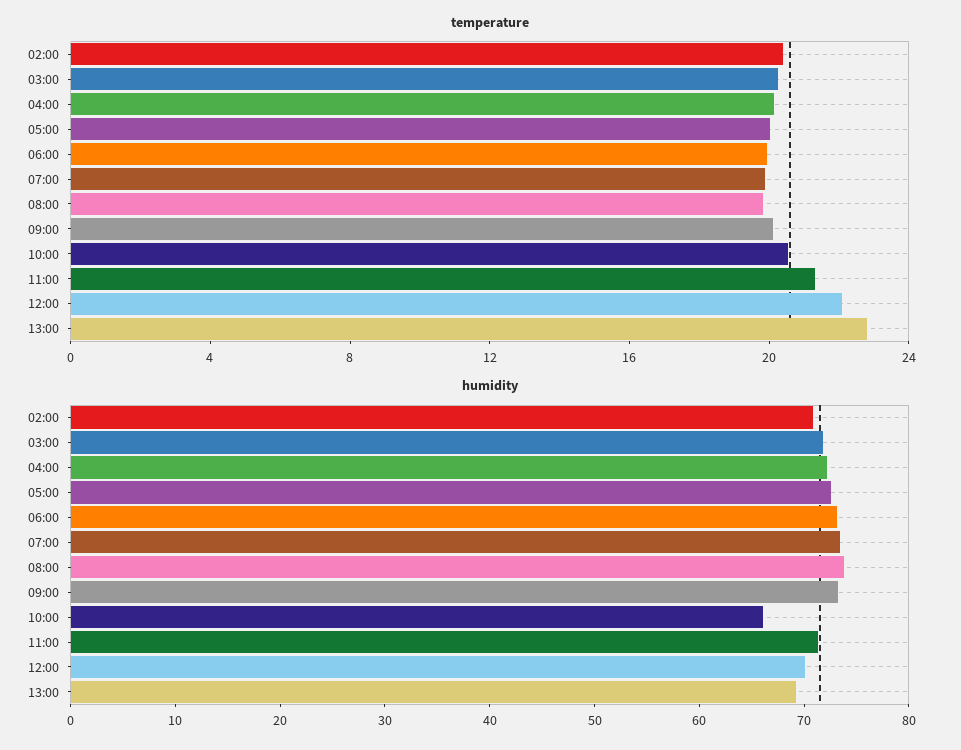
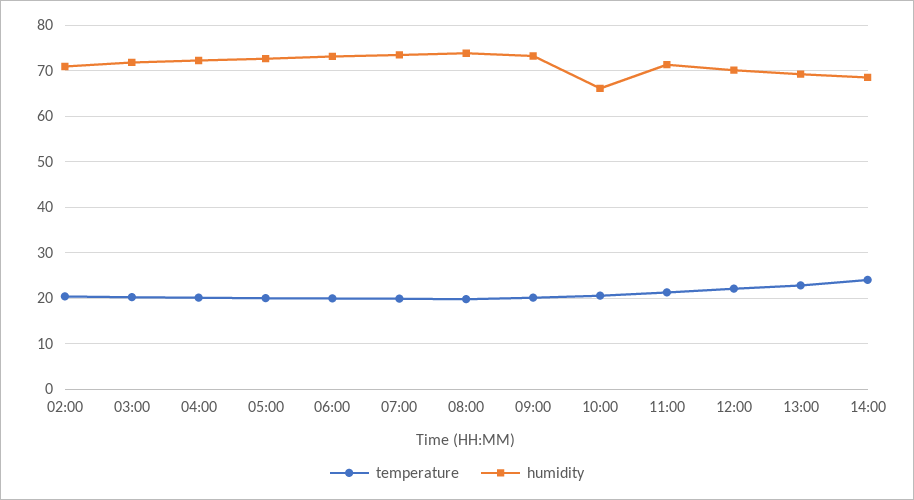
temperature, 14:00: none -> 24
humidity, 14:00: none -> 68

